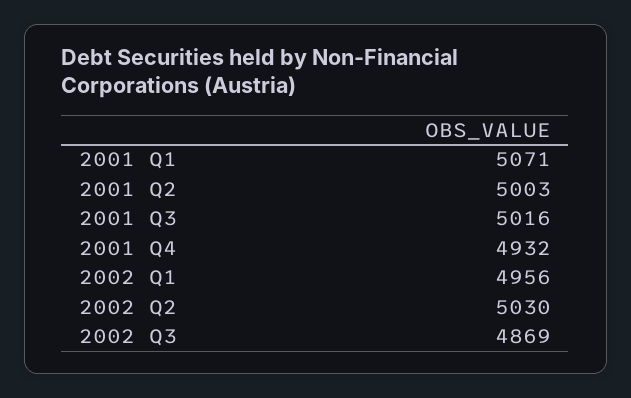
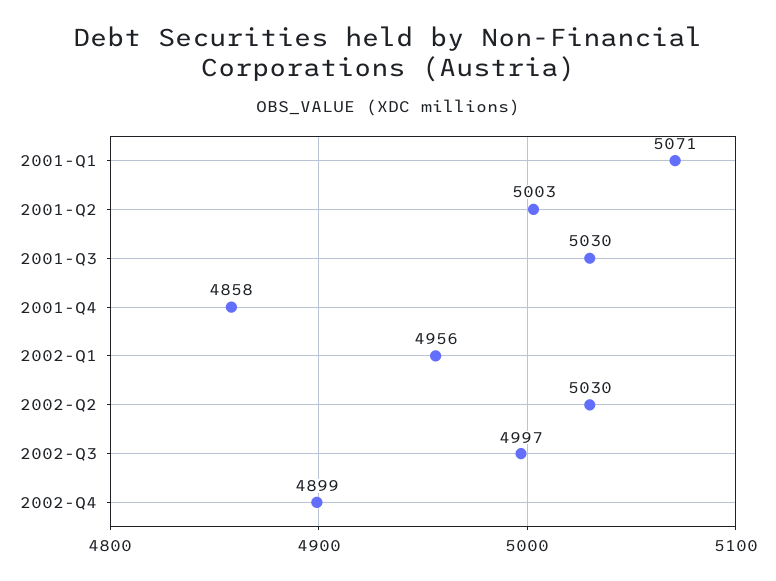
2001 Q3: 5016 -> 5030
2001 Q4: 4932 -> 4858
2002 Q3: 4869 -> 4997
2002-Q4: none -> 4899

